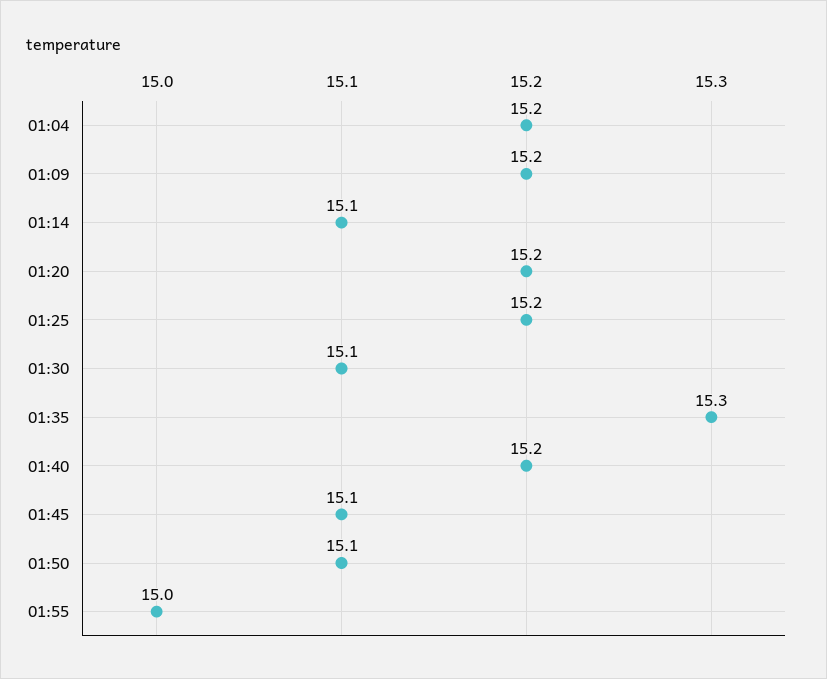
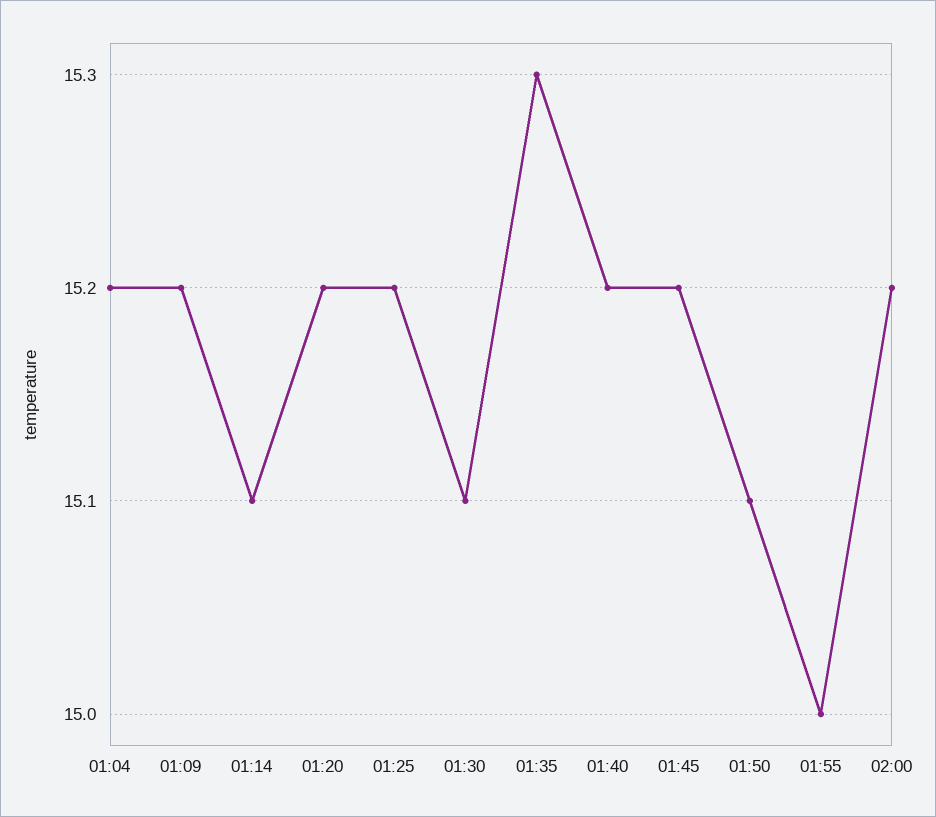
01:45: 15.1 -> 15.2
02:00: none -> 15.2

